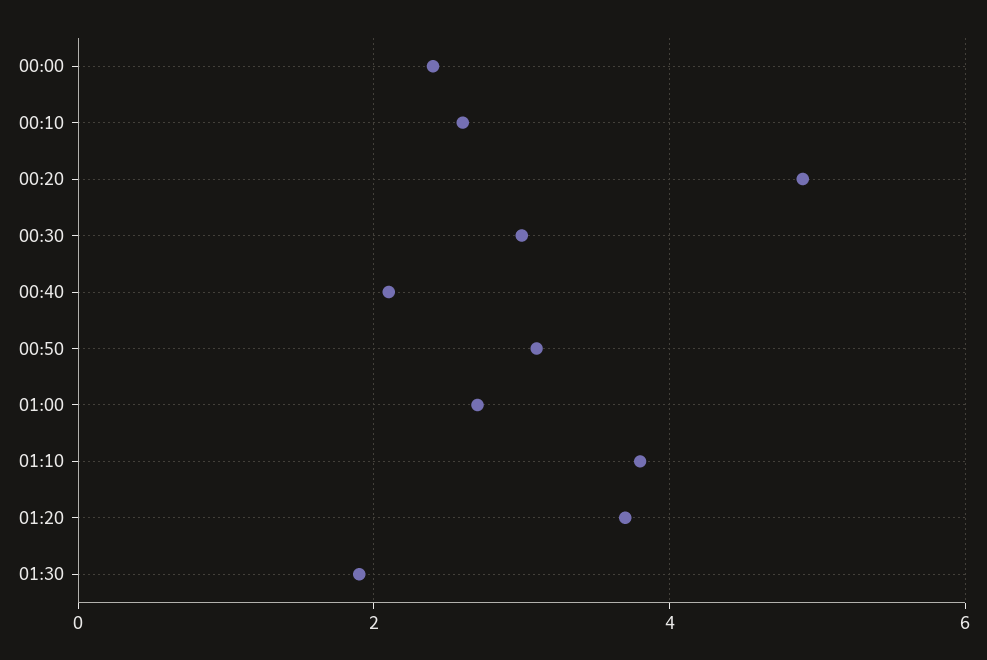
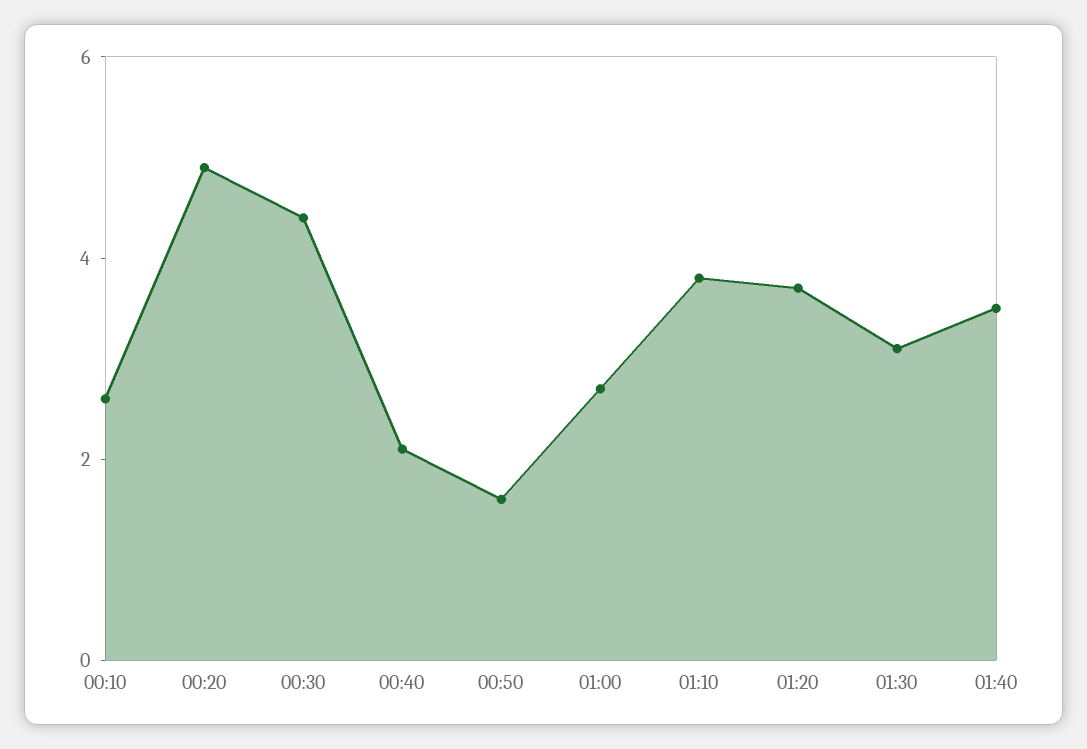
00:00: 2.5 -> none
00:30: 3 -> 4.5
00:50: 3 -> 1.5
01:30: 2 -> 3
01:40: none -> 3.5

